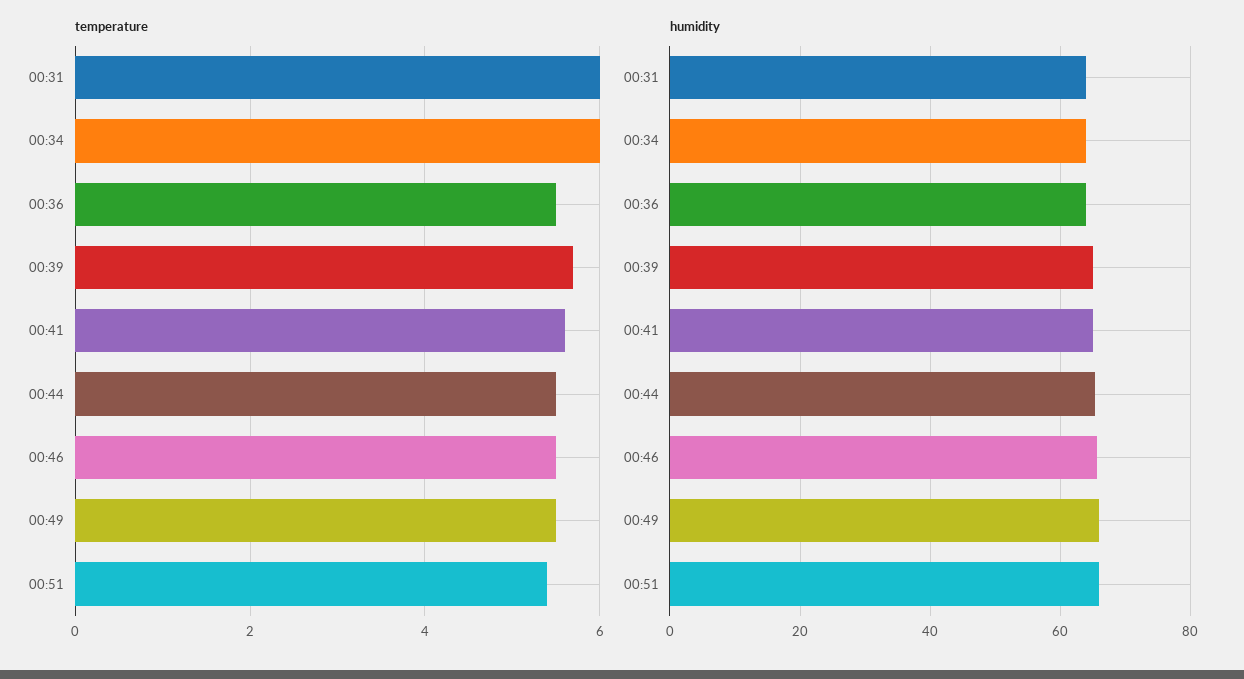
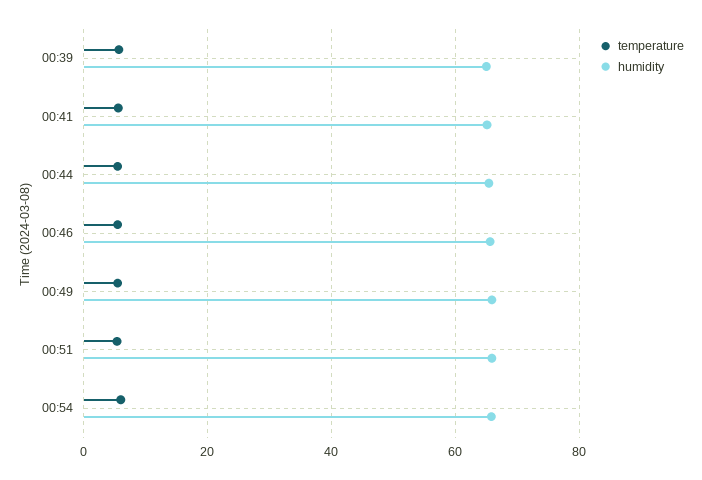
temperature, 00:31: 6 -> none
temperature, 00:34: 6 -> none
temperature, 00:36: 5.5 -> none
humidity, 00:31: 64 -> none
humidity, 00:34: 64 -> none
humidity, 00:36: 64 -> none
temperature, 00:54: none -> 6
humidity, 00:54: none -> 66

